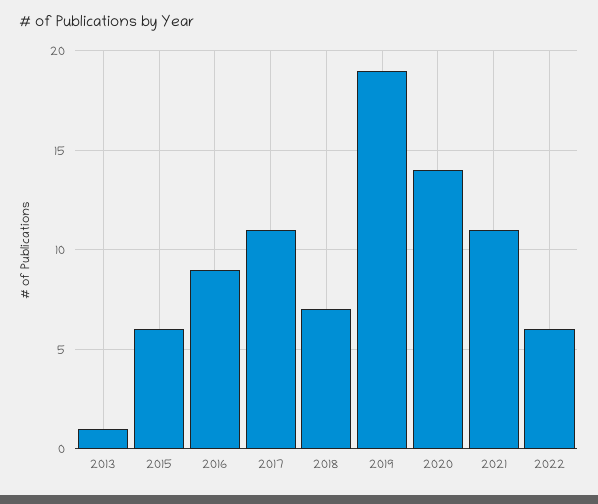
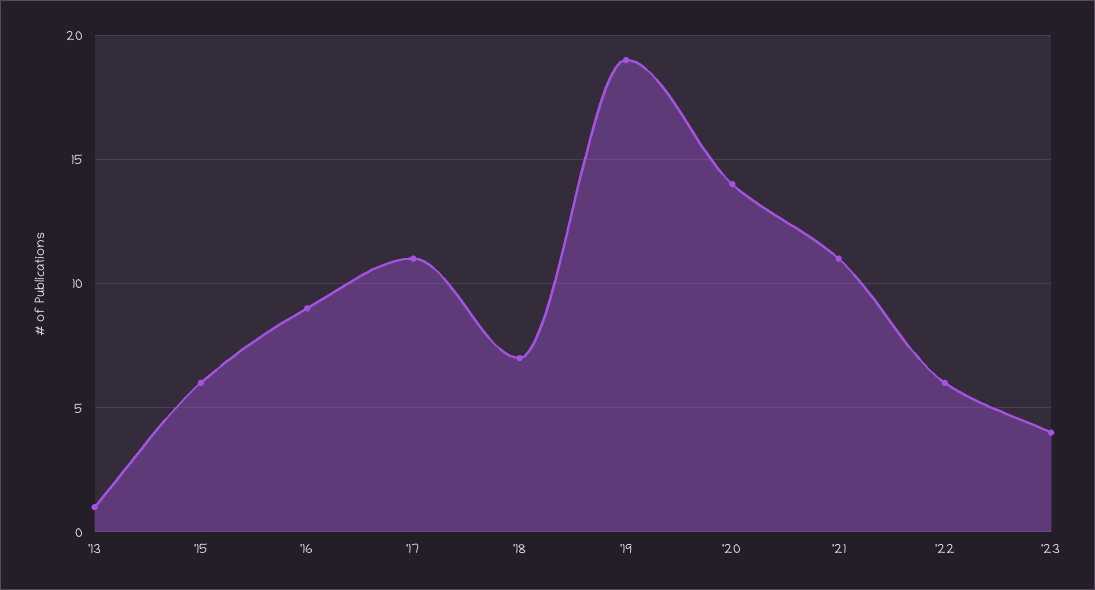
'23: none -> 4

